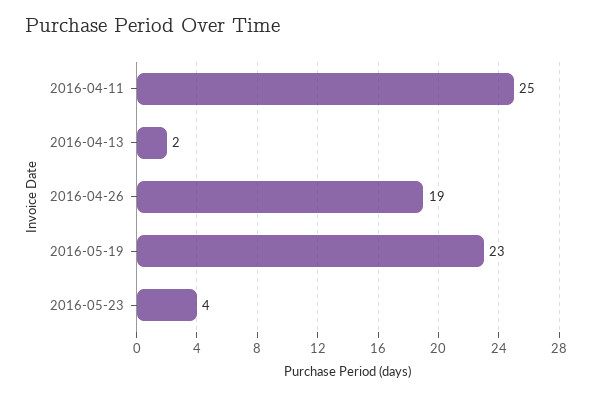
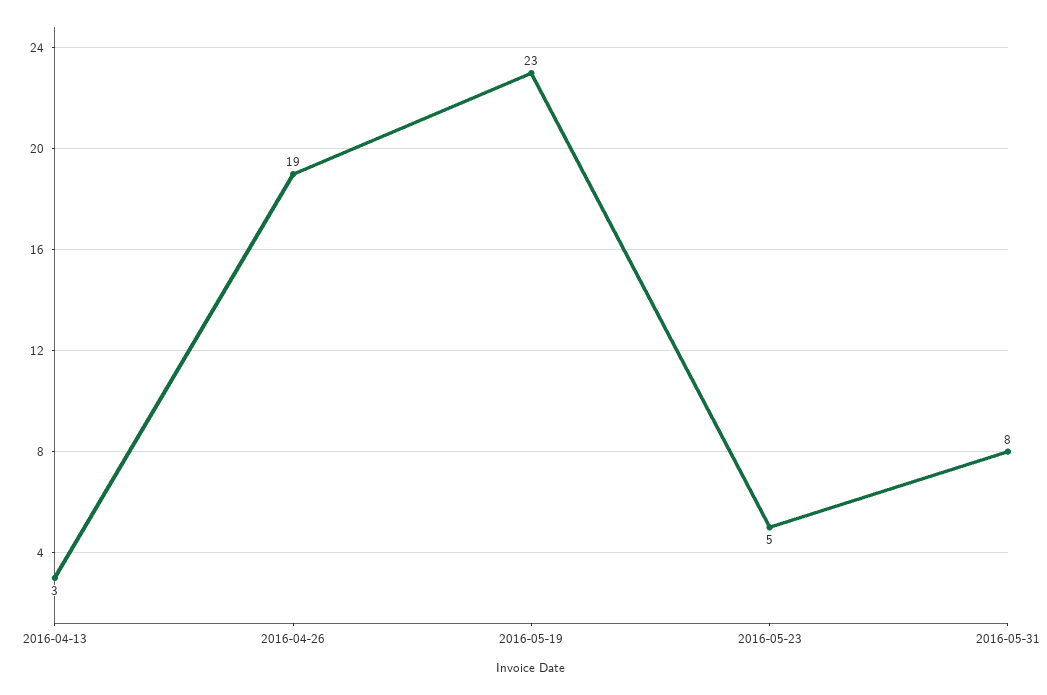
2016-04-11: 25 -> none
2016-04-13: 2 -> 3
2016-05-23: 4 -> 5
2016-05-31: none -> 8

